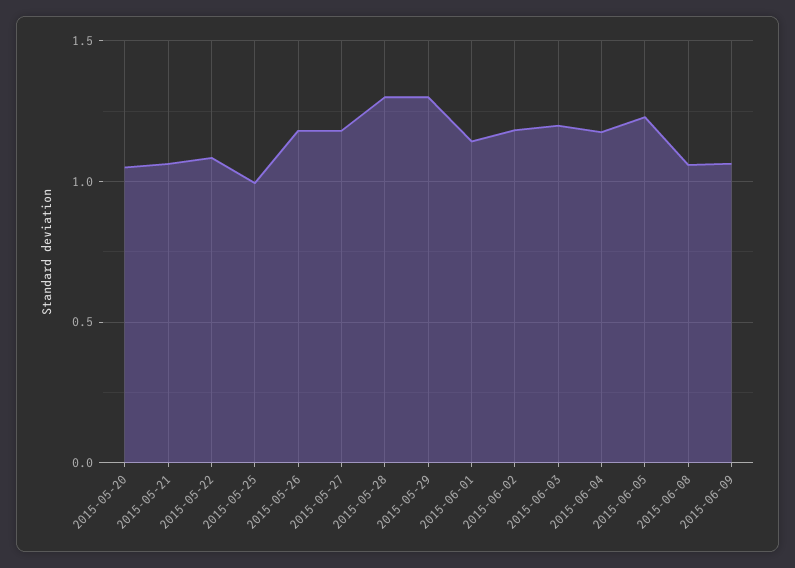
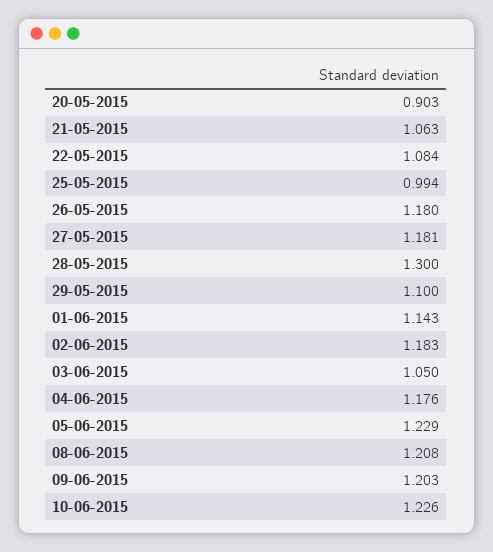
2015-05-20: 1.05 -> 0.903
2015-05-29: 1.3 -> 1.1
2015-06-03: 1.2 -> 1.05
2015-06-08: 1.05 -> 1.208
2015-06-09: 1.05 -> 1.203
10-06-2015: none -> 1.226

